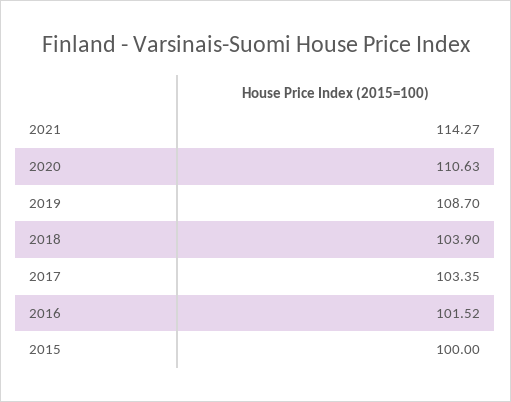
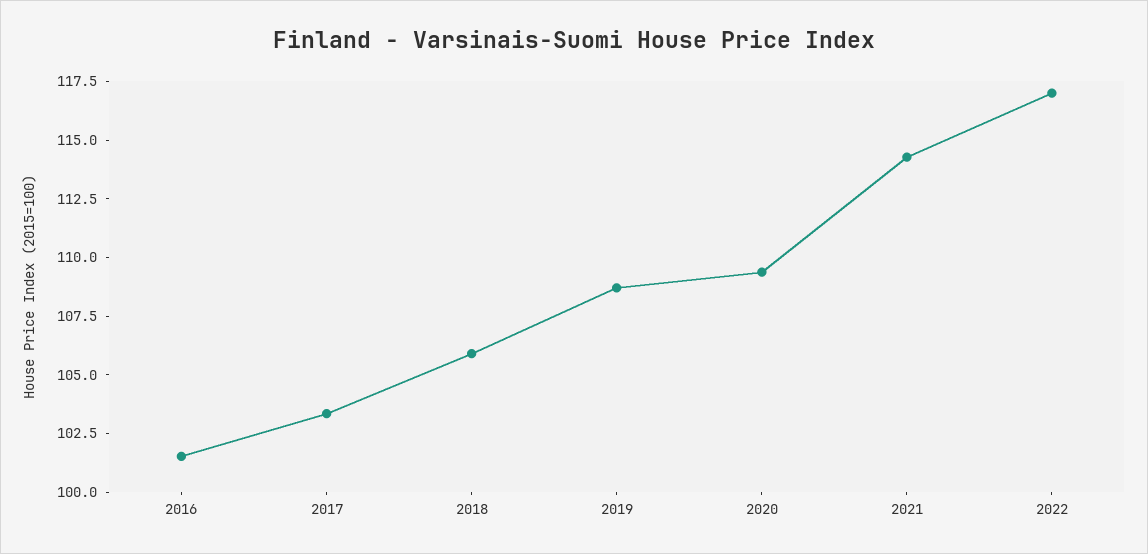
2020: 110.63 -> 109.5
2018: 103.9 -> 106
2015: 100 -> none
2022: none -> 117

